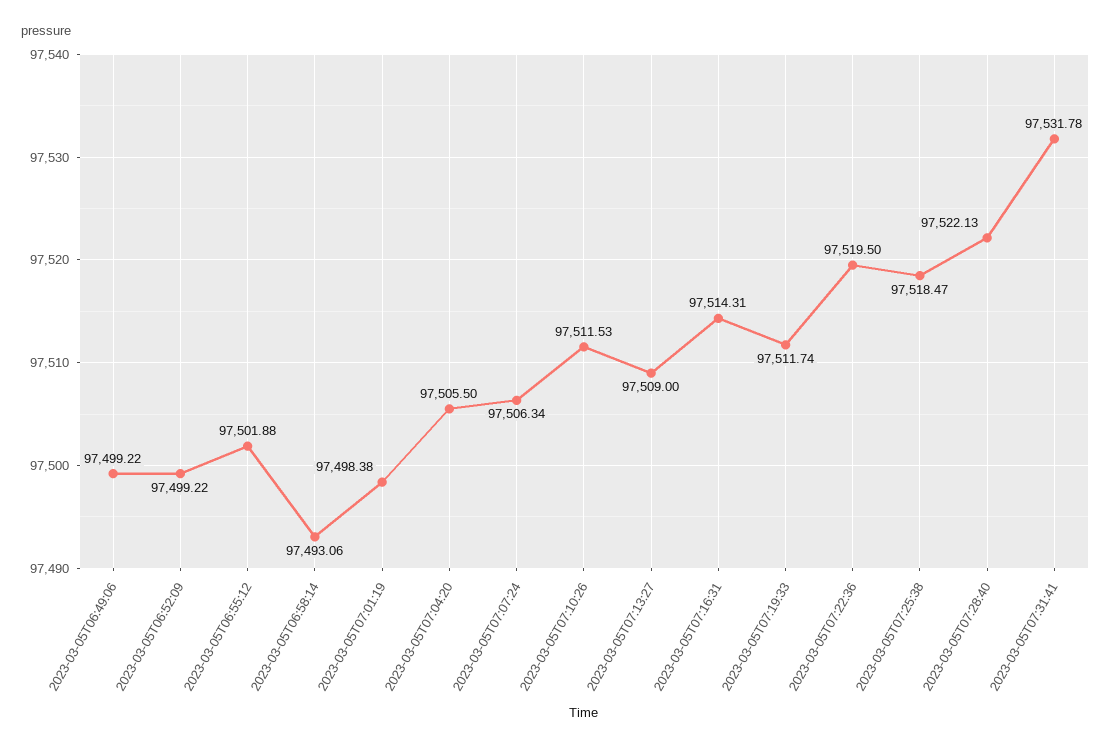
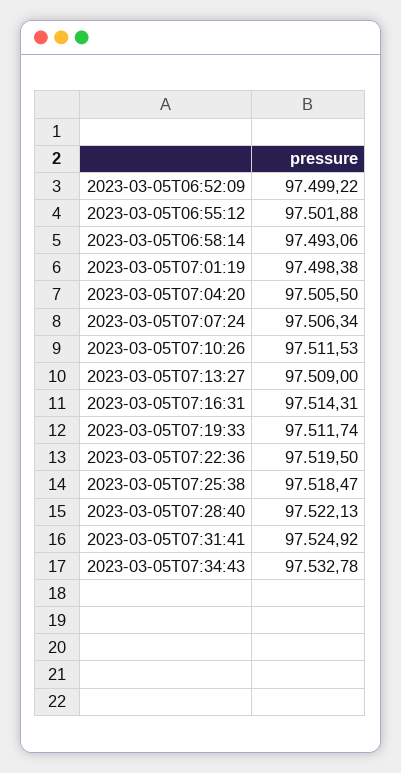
2023-03-05T06:49:06: 97499.22 -> none
2023-03-05T07:31:41: 97531.78 -> 97524.92
2023-03-05T07:34:43: none -> 97532.78

